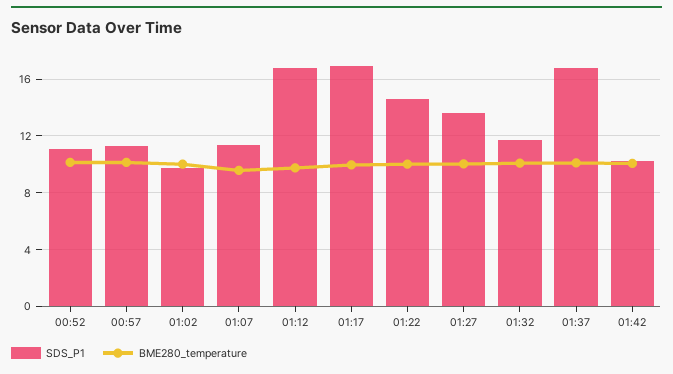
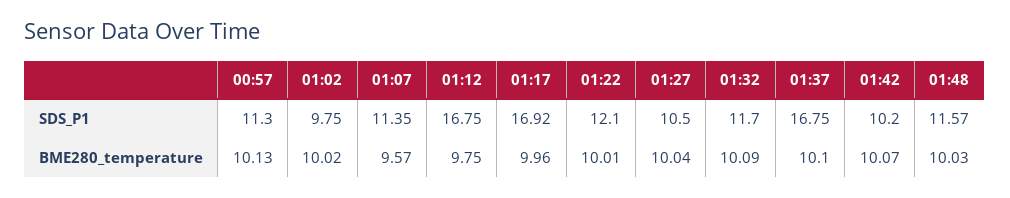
SDS_P1, 00:52: 11 -> none
BME280_temperature, 00:52: 10 -> none
SDS_P1, 01:22: 14.5 -> 12.1
SDS_P1, 01:27: 13.5 -> 10.5
SDS_P1, 01:48: none -> 11.57
BME280_temperature, 01:48: none -> 10.03

